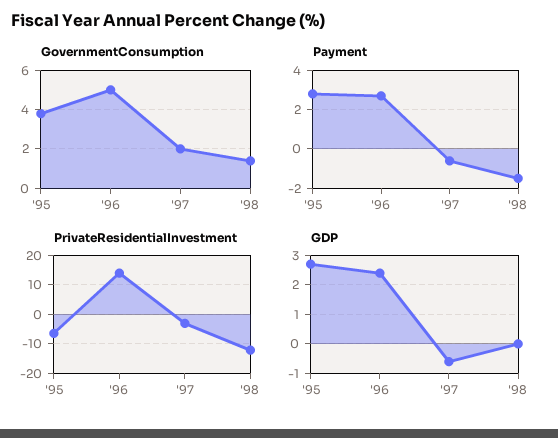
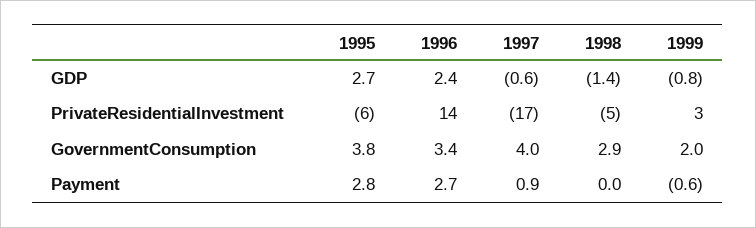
GovernmentConsumption, '96: 5 -> 3.4
GovernmentConsumption, '97: 2 -> 4
GovernmentConsumption, '98: 1.5 -> 2.9
Payment, '97: -0.5 -> 0.9
Payment, '98: -1.5 -> 0
PrivateResidentialInvestment, '97: -2.5 -> -17
PrivateResidentialInvestment, '98: -12.5 -> -5
GDP, '98: 0 -> -1.4
GDP, 1999: none -> -0.8
PrivateResidentialInvestment, 1999: none -> 3
GovernmentConsumption, 1999: none -> 2
Payment, 1999: none -> -0.6

